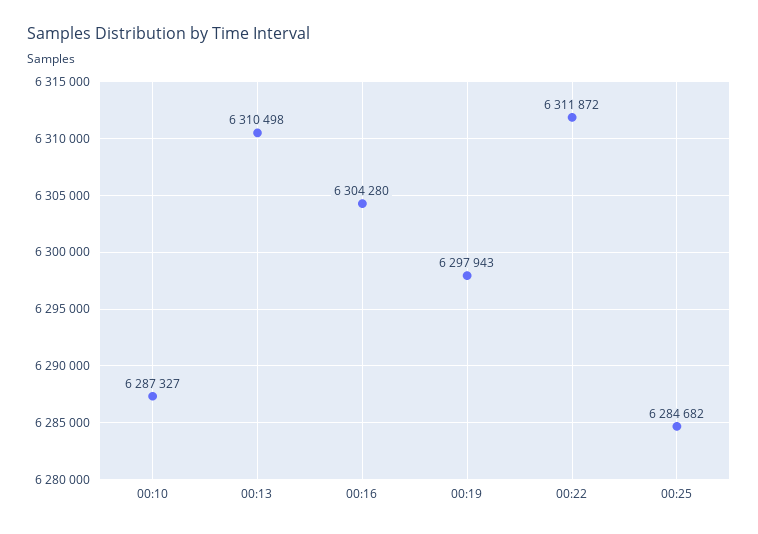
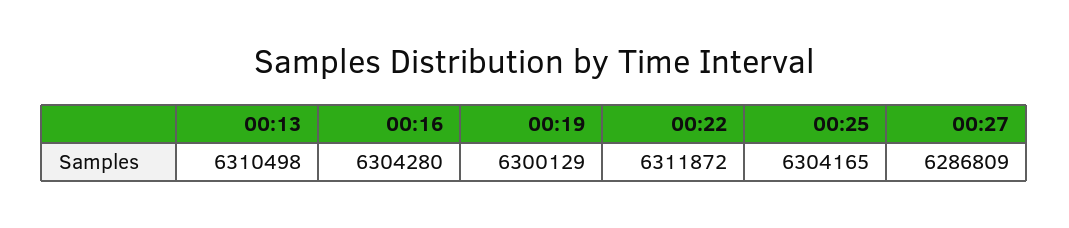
00:10: 6287327 -> none
00:19: 6297943 -> 6300129
00:25: 6284682 -> 6304165
00:27: none -> 6286809

